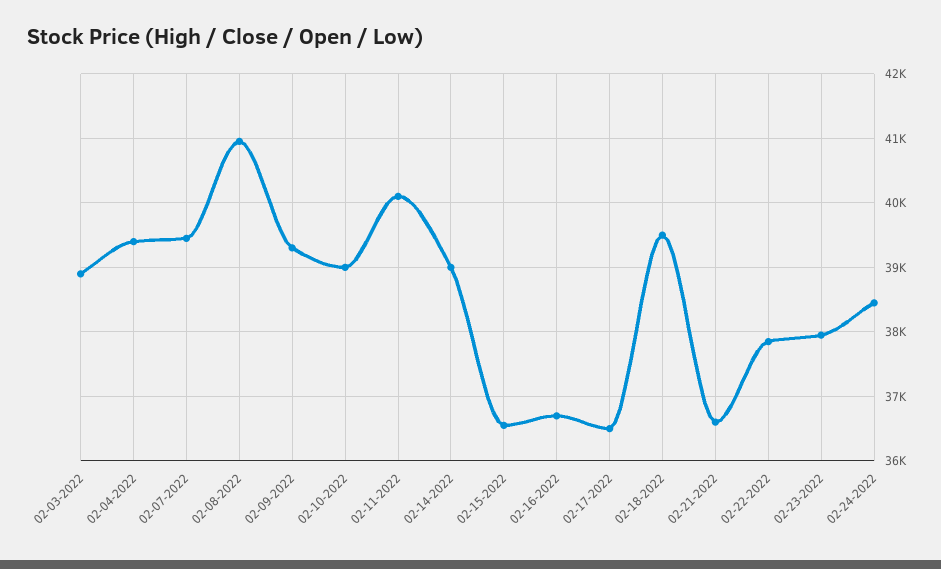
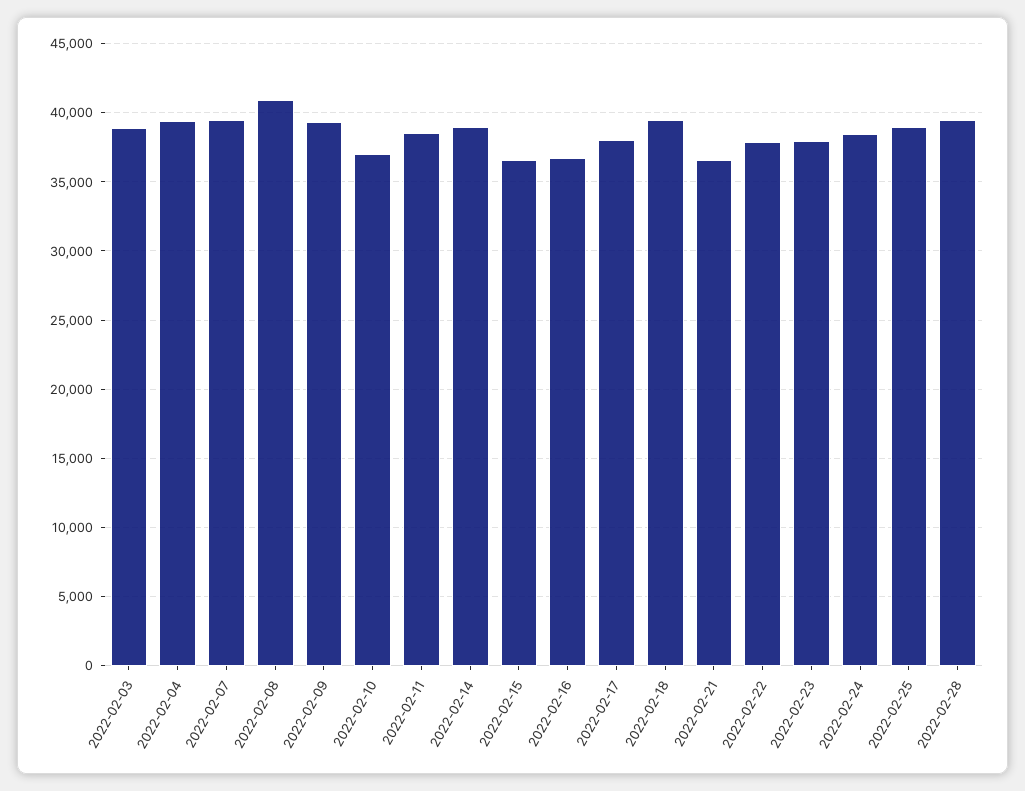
02-10-2022: 39000 -> 37000
02-11-2022: 40100 -> 38500
02-17-2022: 36500 -> 38000
2022-02-25: none -> 39000
2022-02-28: none -> 39500

